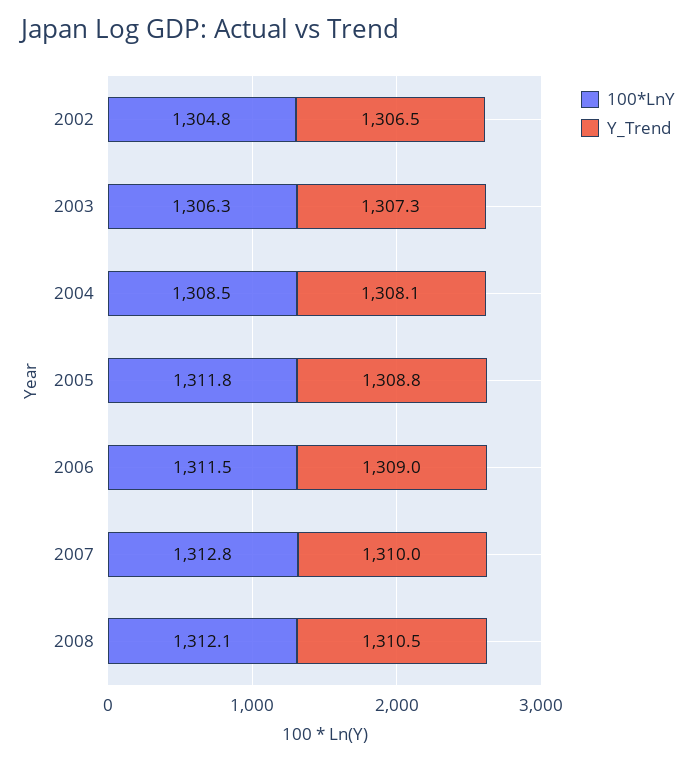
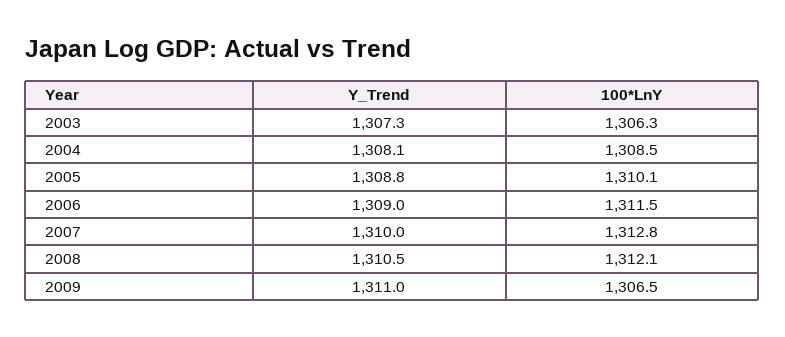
100*LnY, 2002: 1304.8 -> none
Y_Trend, 2002: 1306.5 -> none
100*LnY, 2005: 1311.8 -> 1310.1
Y_Trend, 2009: none -> 1311
100*LnY, 2009: none -> 1306.5

